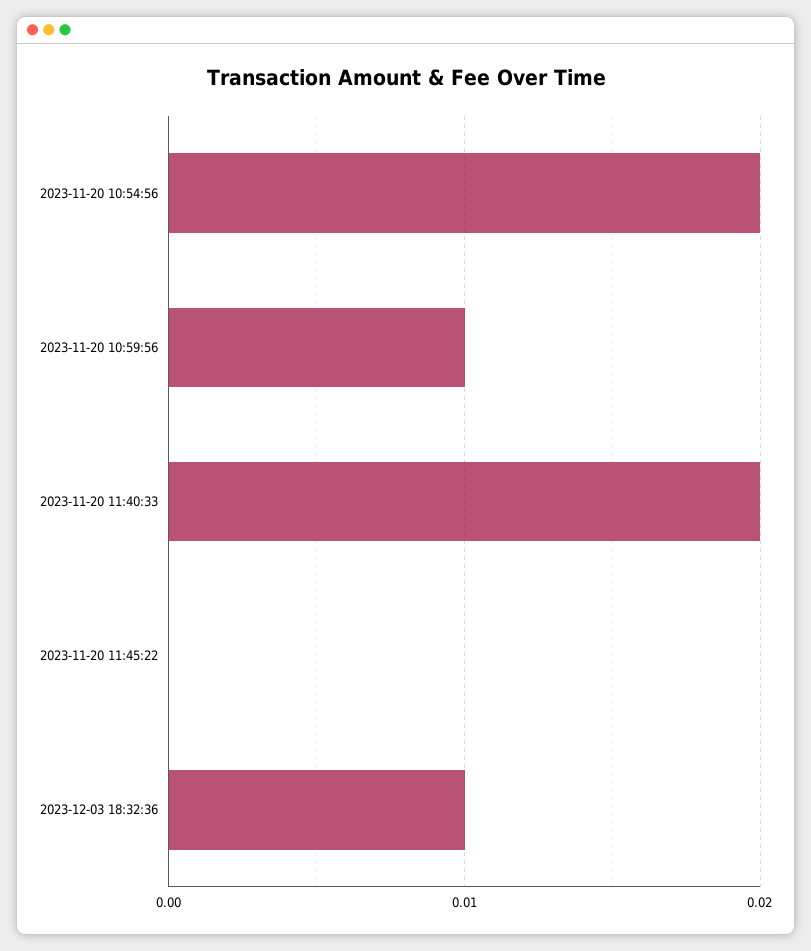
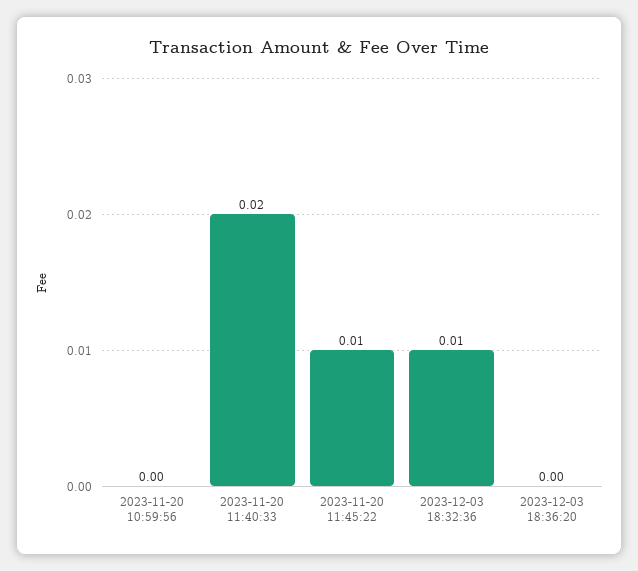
2023-11-20 10:54:56: 0.02 -> none
2023-11-20 10:59:56: 0.01 -> 0
2023-11-20 11:45:22: 0 -> 0.01
2023-12-03 18:36:20: none -> 0

